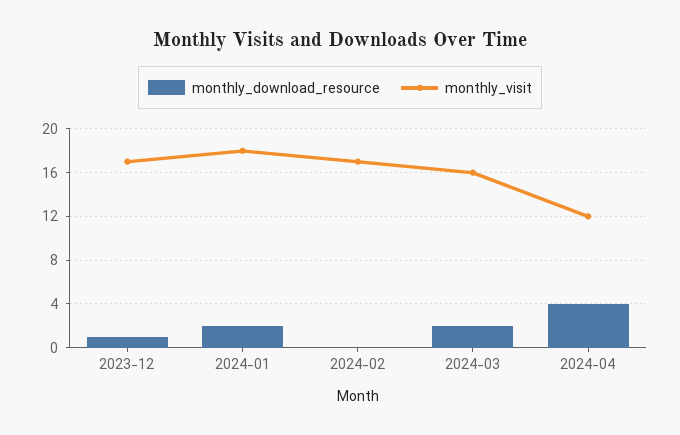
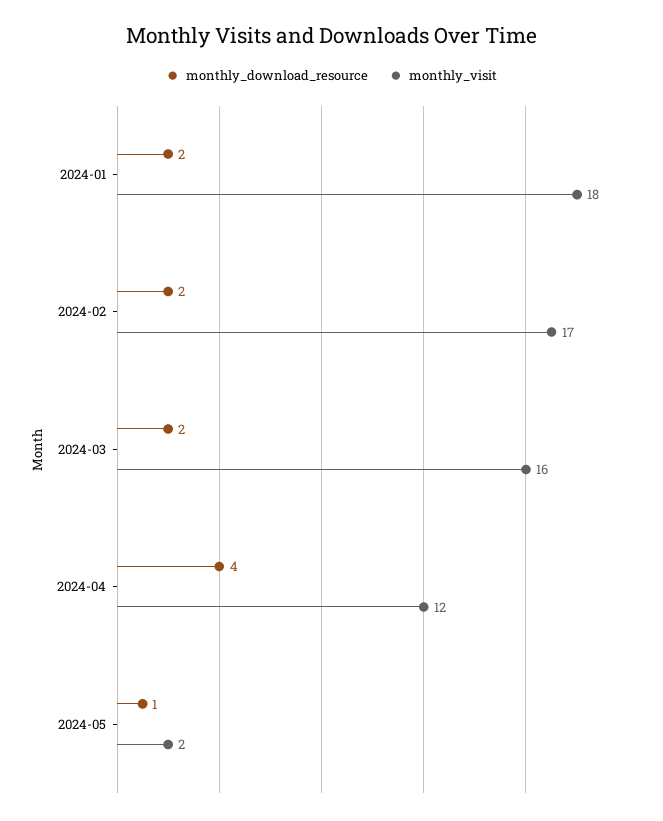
monthly_download_resource, 2023-12: 1 -> none
monthly_visit, 2023-12: 17 -> none
monthly_download_resource, 2024-02: 0 -> 2
monthly_download_resource, 2024-05: none -> 1
monthly_visit, 2024-05: none -> 2

